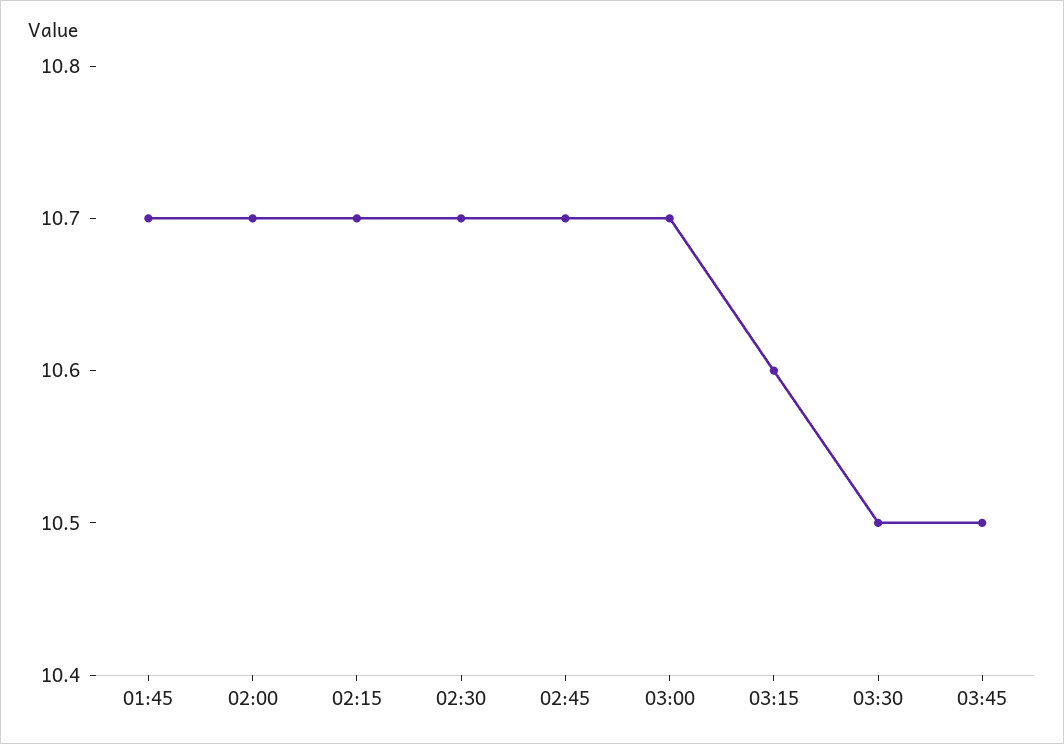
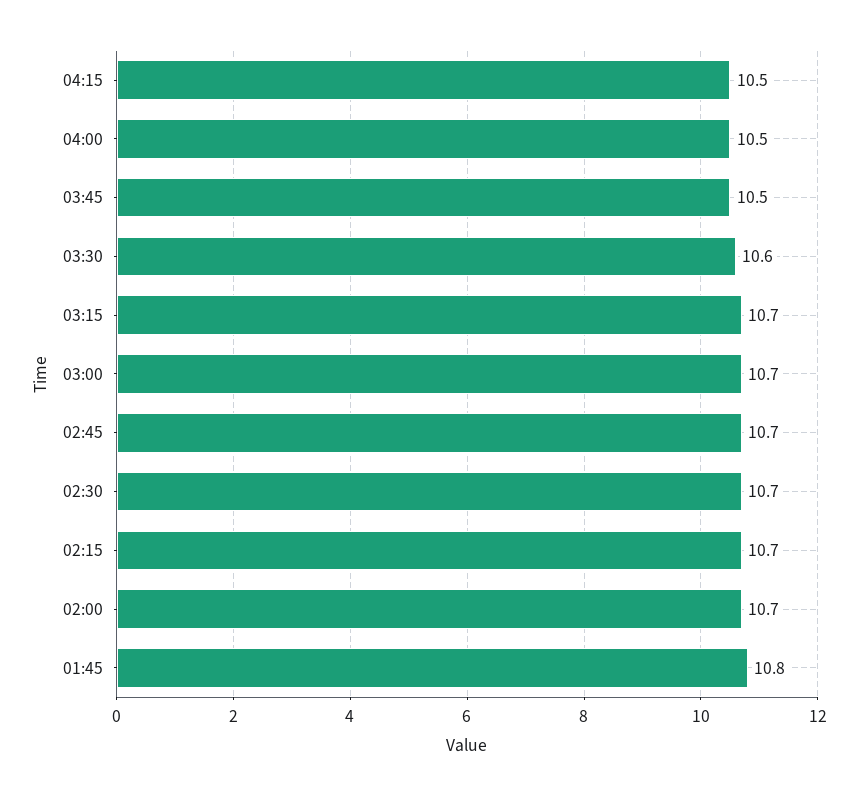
01:45: 10.7 -> 10.8
03:15: 10.6 -> 10.7
03:30: 10.5 -> 10.6
04:15: none -> 10.5
04:00: none -> 10.5

